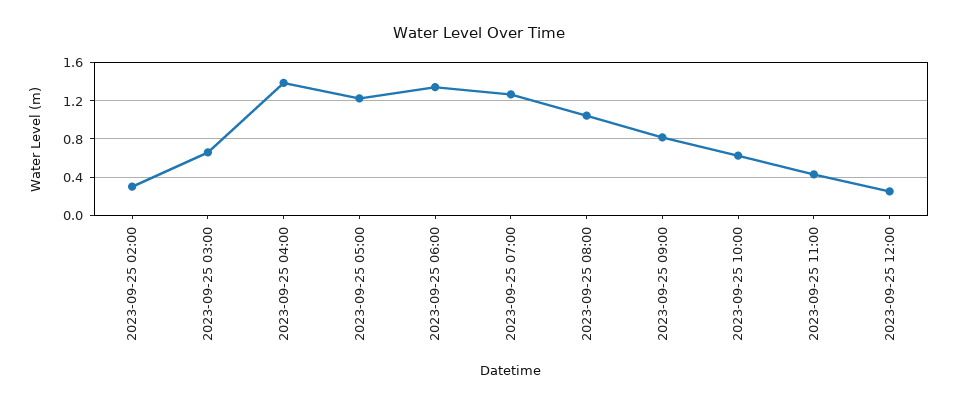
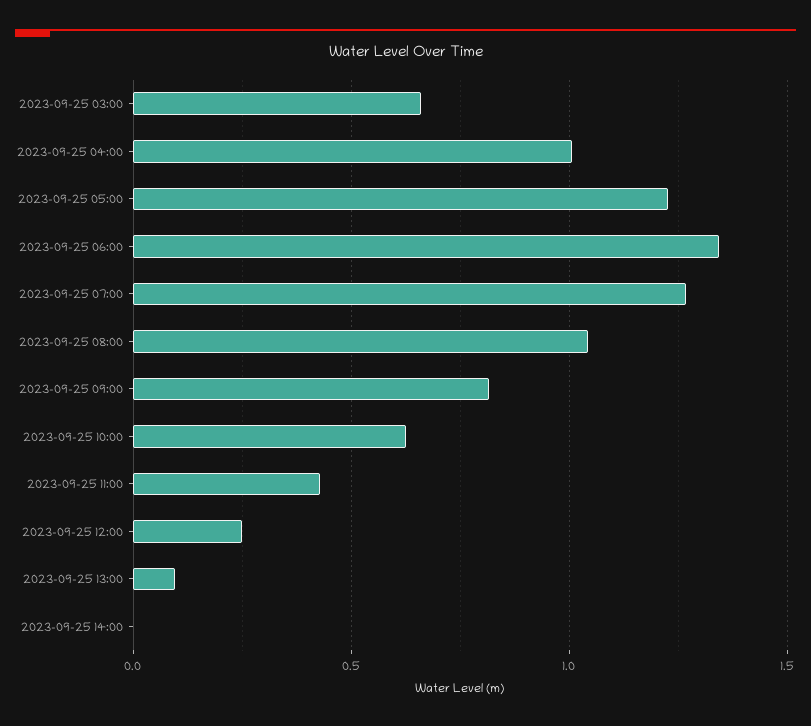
2023-09-25 02:00: 0.3 -> none
2023-09-25 04:00: 1.4 -> 1
2023-09-25 13:00: none -> 0.1
2023-09-25 14:00: none -> 0

